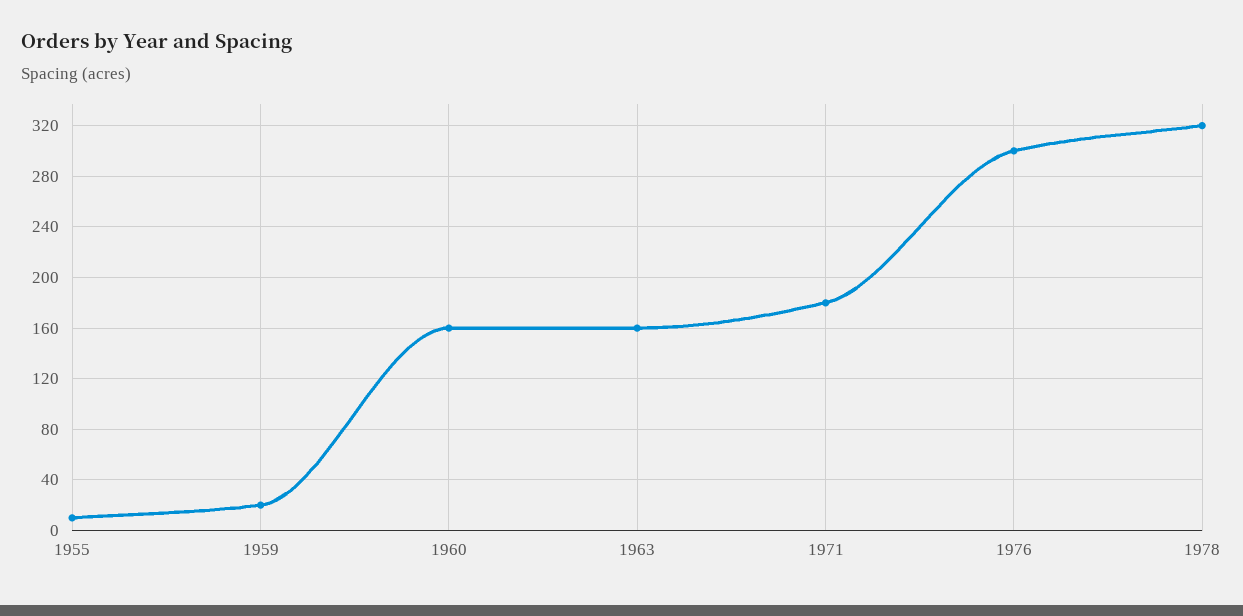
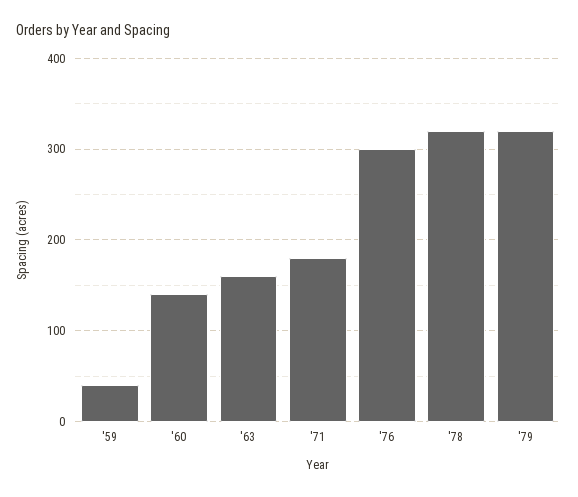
1955: 10 -> none
1959: 20 -> 40
1960: 160 -> 140
'79: none -> 320

